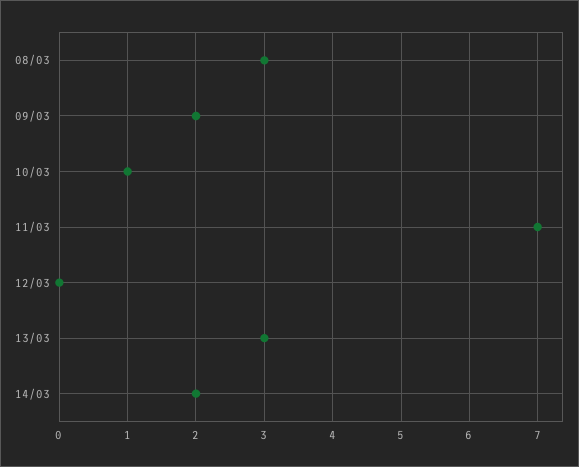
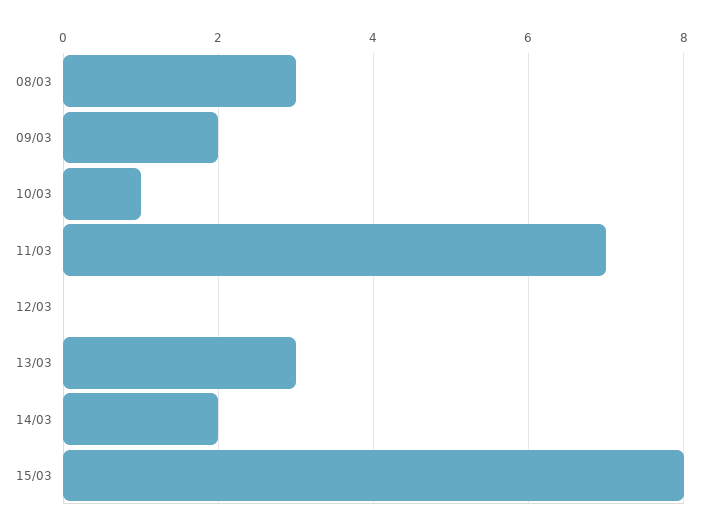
15/03: none -> 8

